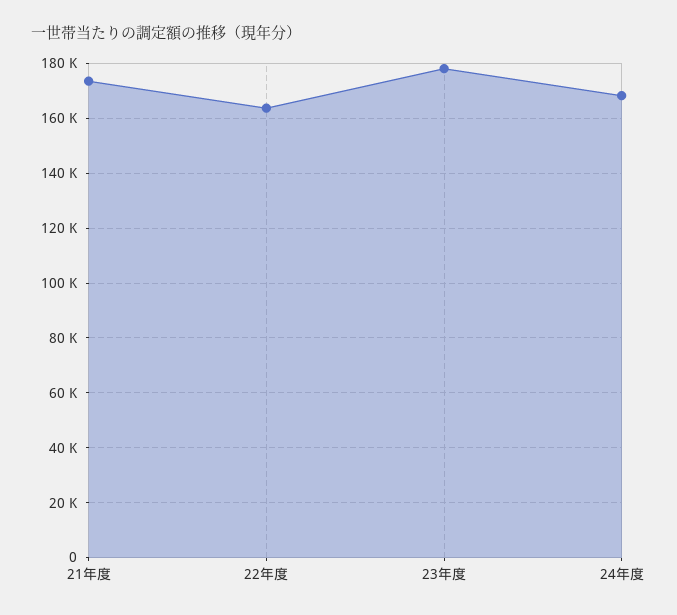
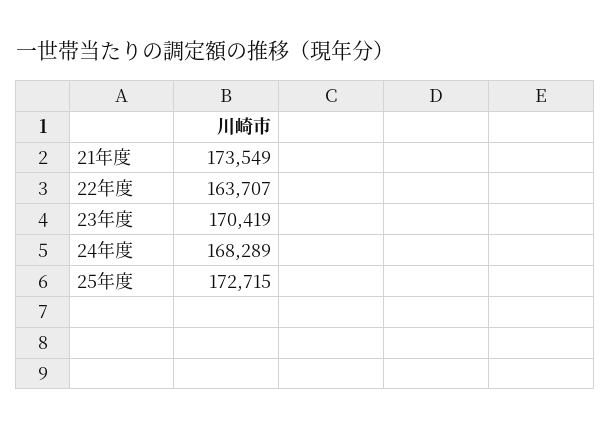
23年度: 177500 -> 170419
25年度: none -> 172715

